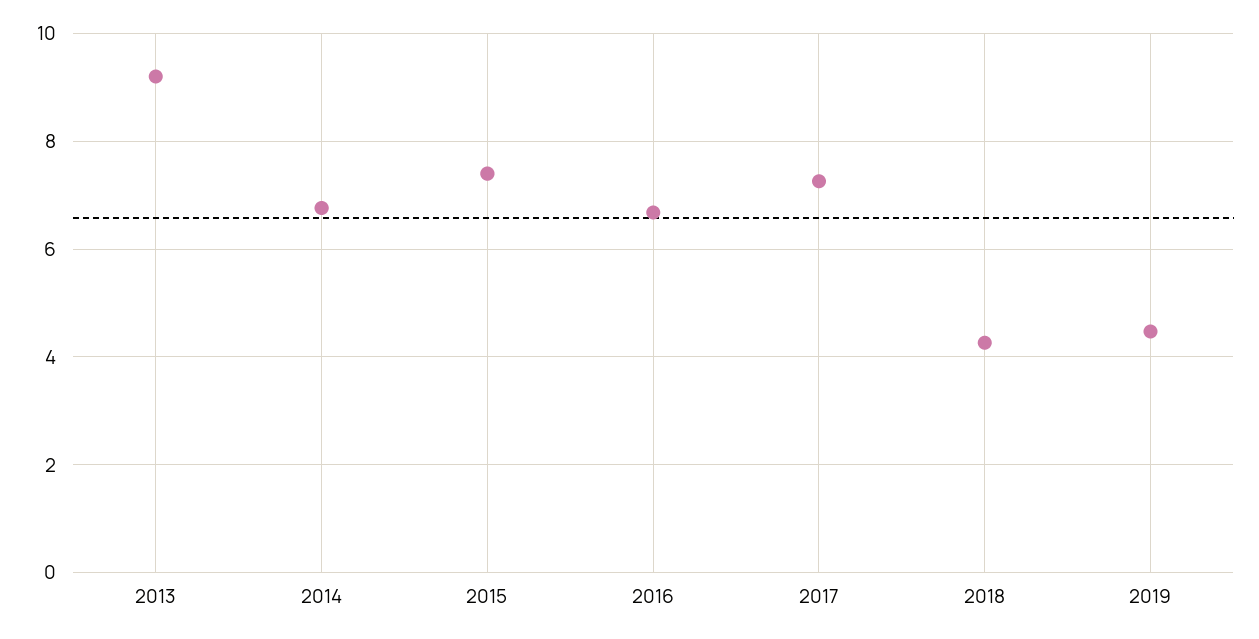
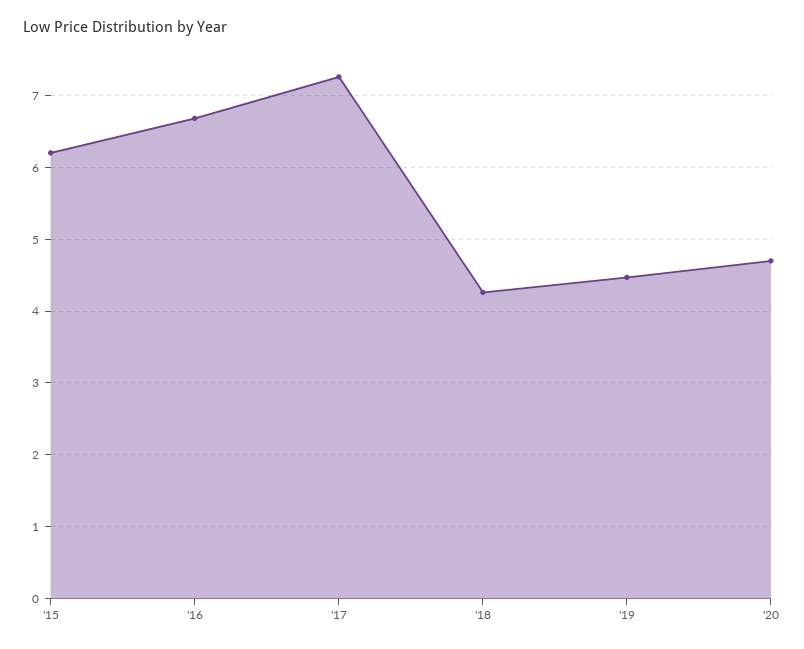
2013: 9.2 -> none
2014: 6.8 -> none
2015: 7.4 -> 6.2
'20: none -> 4.7

